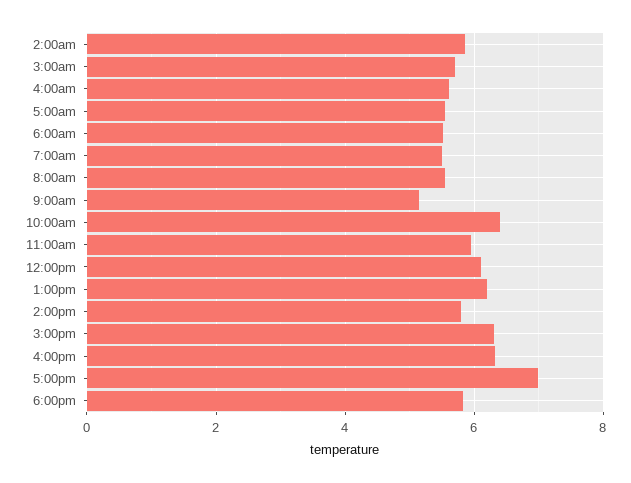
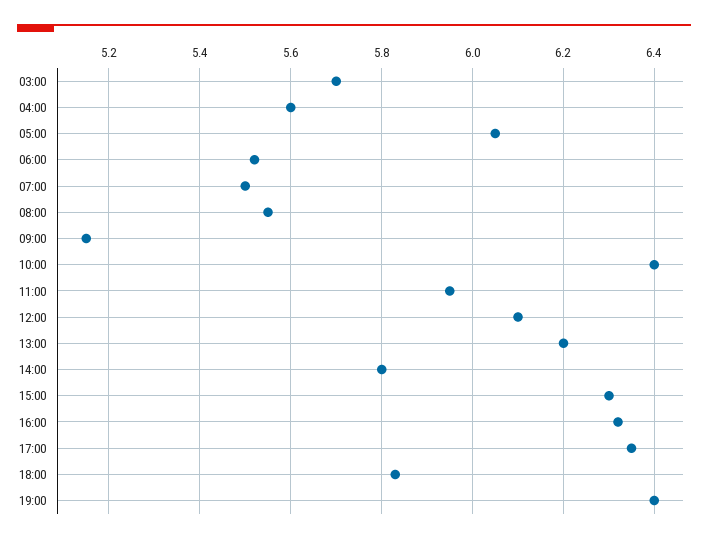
2:00am: 5.8 -> none
5:00am: 5.6 -> 6.05
5:00pm: 7 -> 6.35
19:00: none -> 6.4

